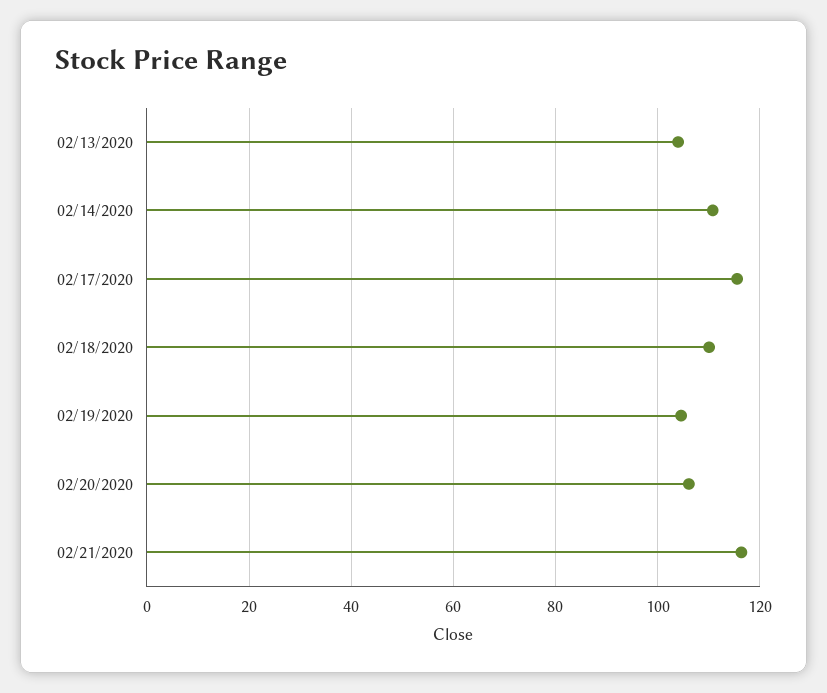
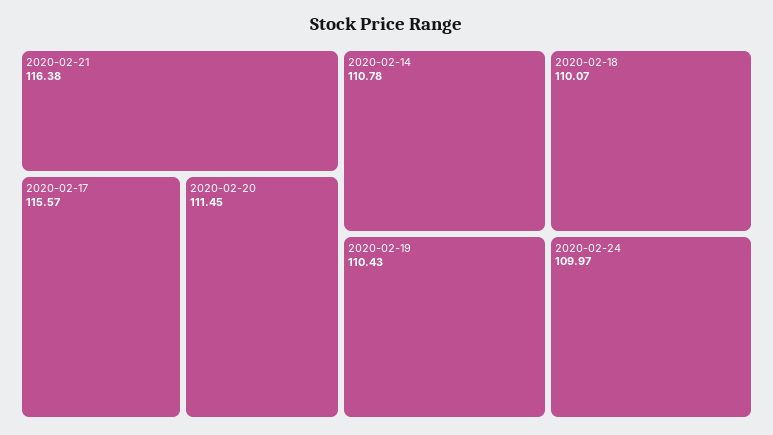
02/13/2020: 104 -> none
02/19/2020: 104 -> 110.43
02/20/2020: 106 -> 111.45
2020-02-24: none -> 109.97

